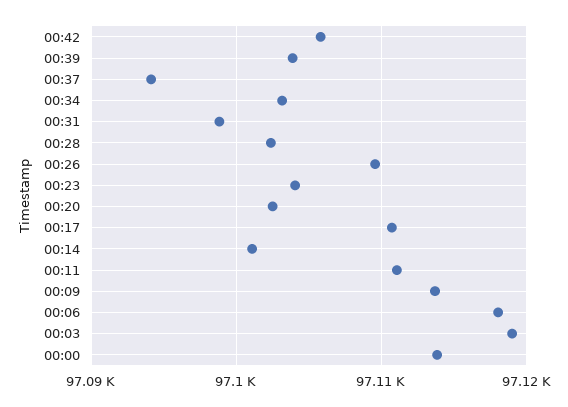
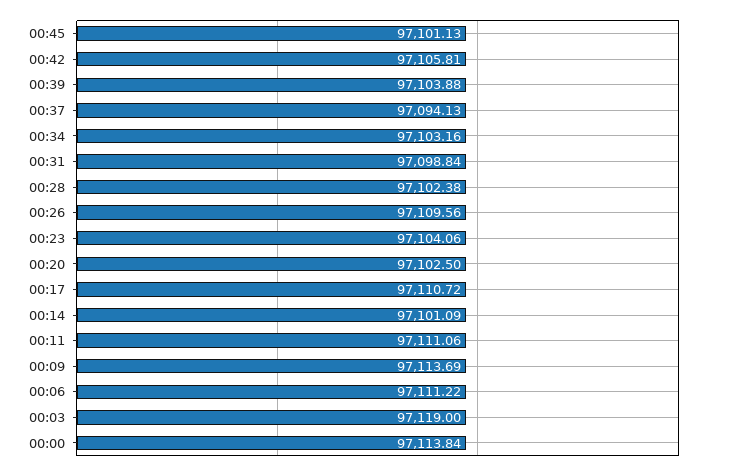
00:06: 97118 -> 97111.22
00:45: none -> 97101.13

